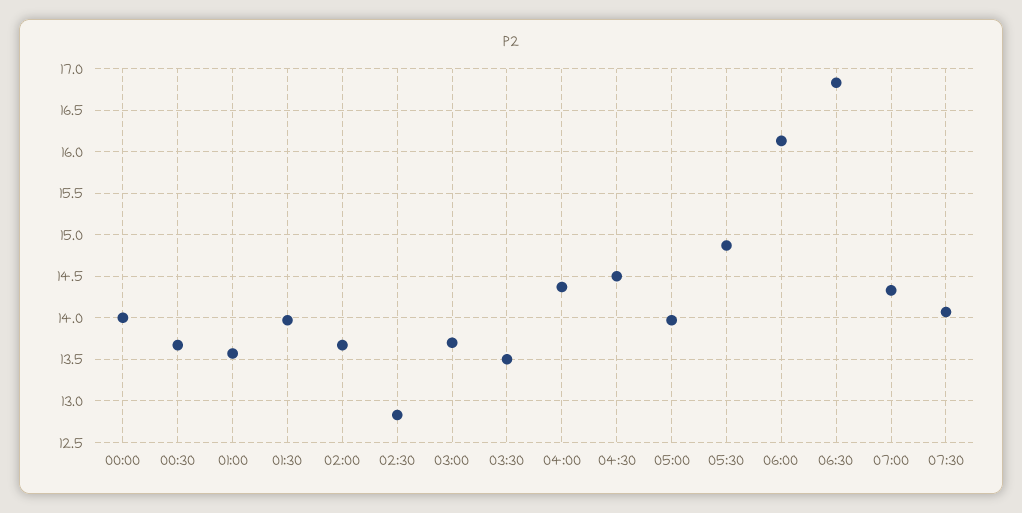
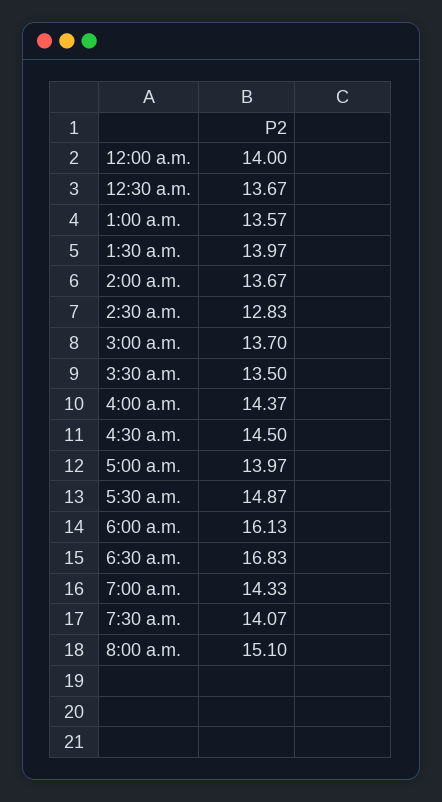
8:00 a.m.: none -> 15.1

